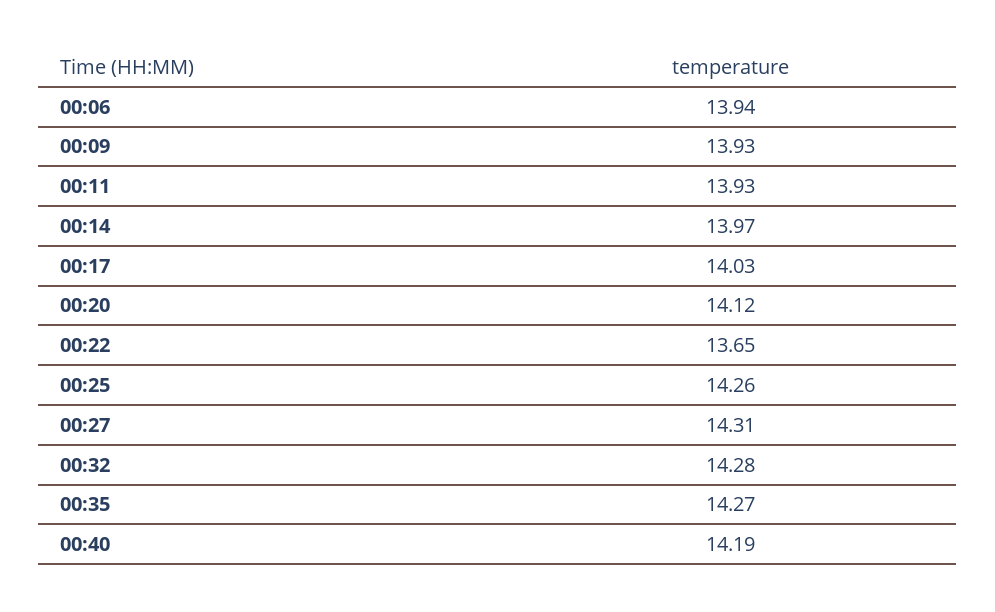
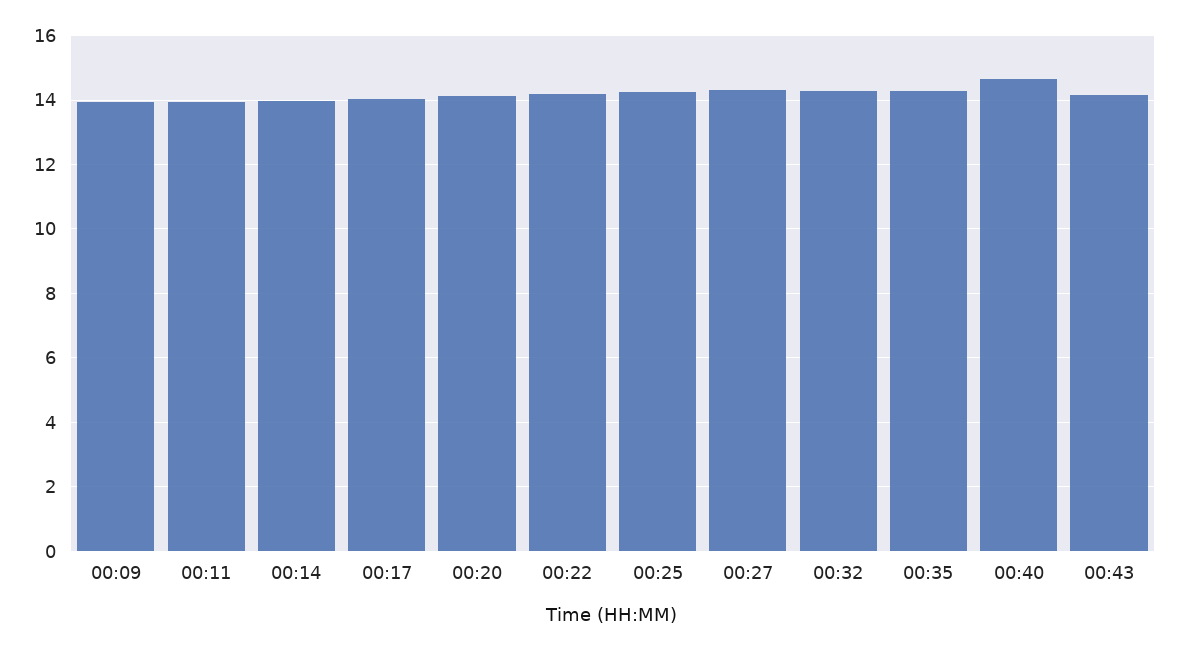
00:06: 13.94 -> none
00:22: 13.65 -> 14.2
00:40: 14.19 -> 14.6
00:43: none -> 14.2

